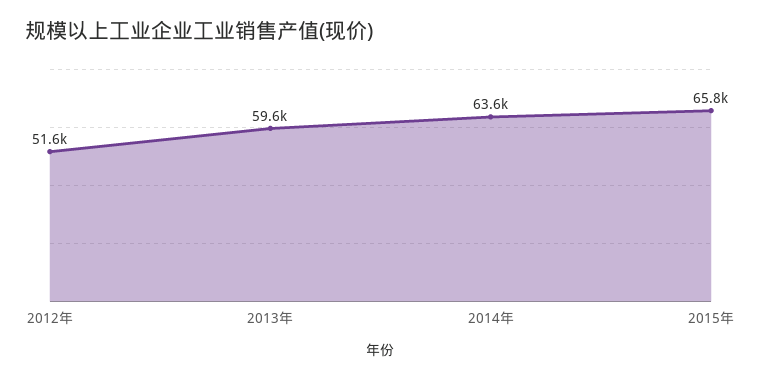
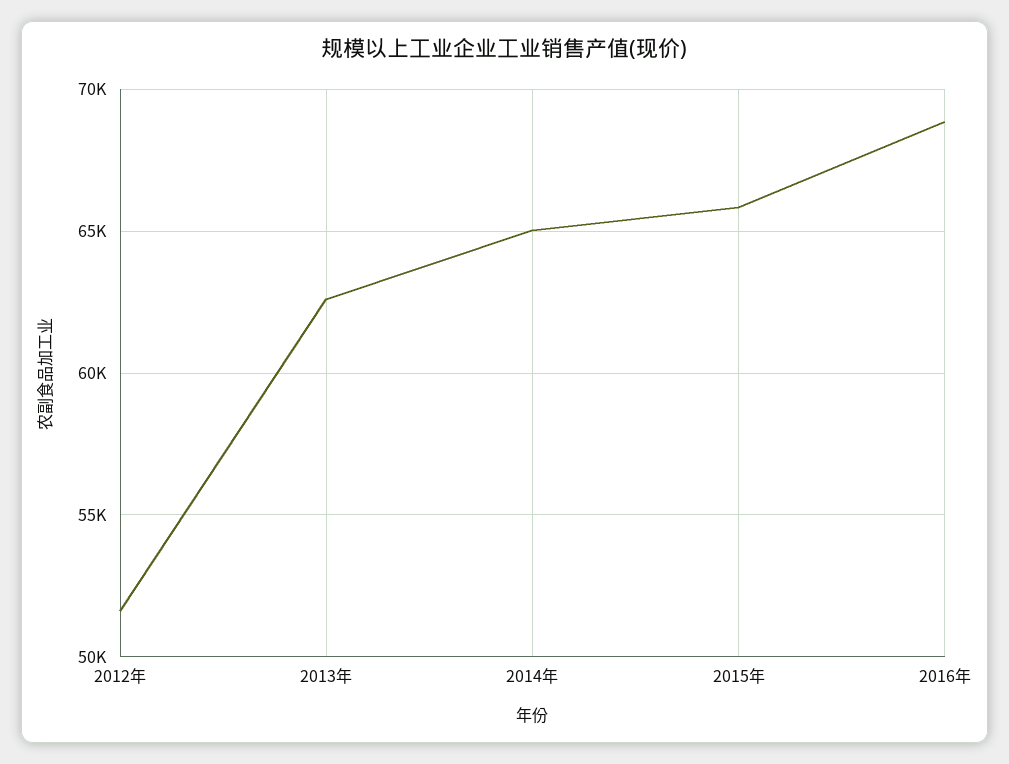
2013年: 59600 -> 62500
2014年: 63600 -> 65000
2016年: none -> 69000

